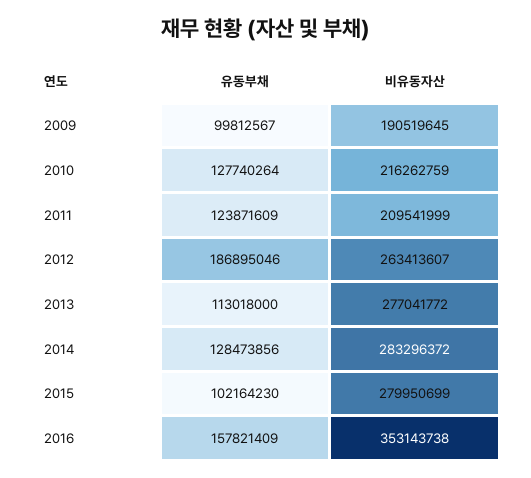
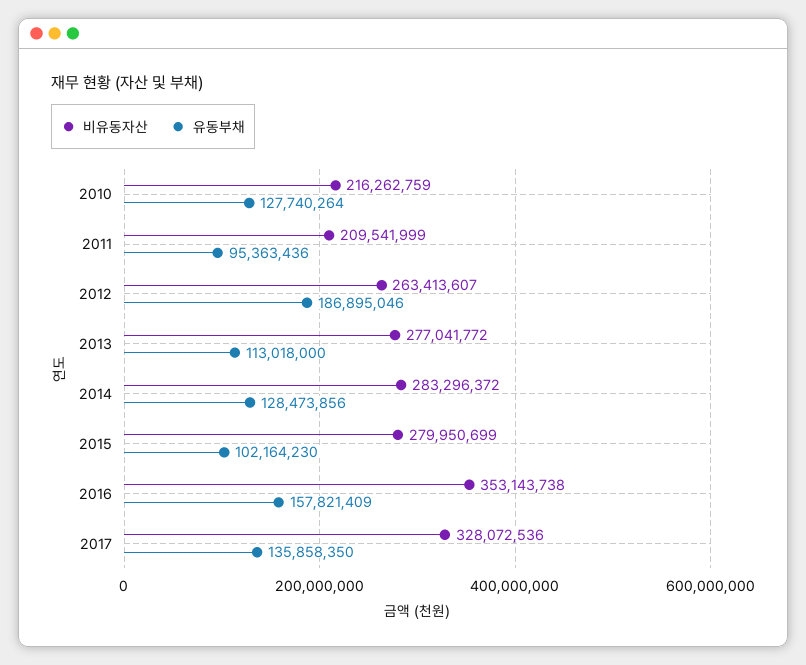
유동부채, 2009: 99812567 -> none
비유동자산, 2009: 190519645 -> none
유동부채, 2011: 123871609 -> 95363436
비유동자산, 2017: none -> 328072536
유동부채, 2017: none -> 135858350

